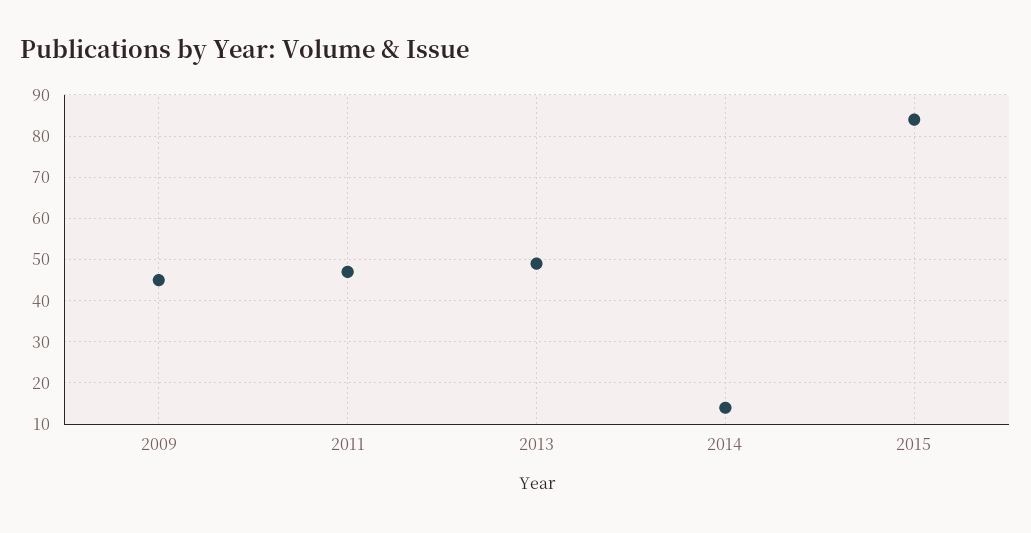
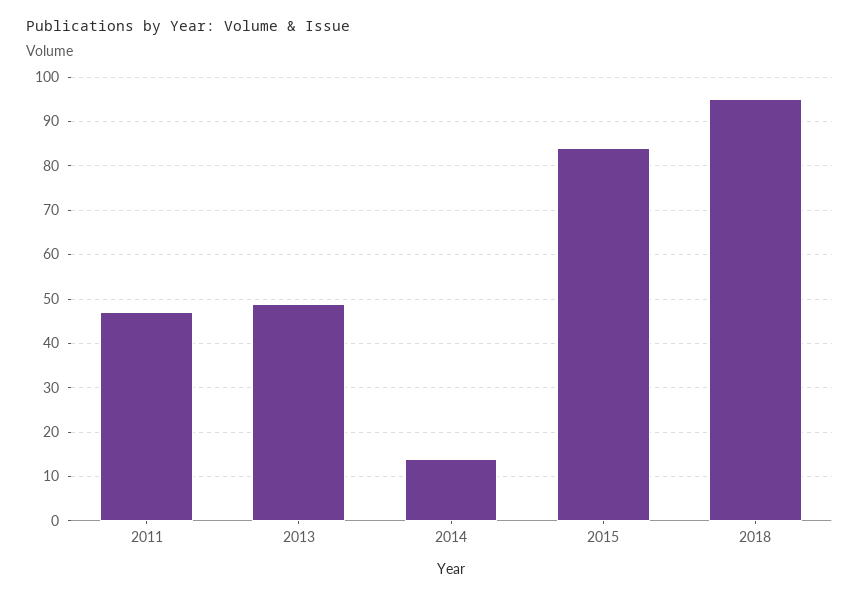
2009: 45 -> none
2018: none -> 95

